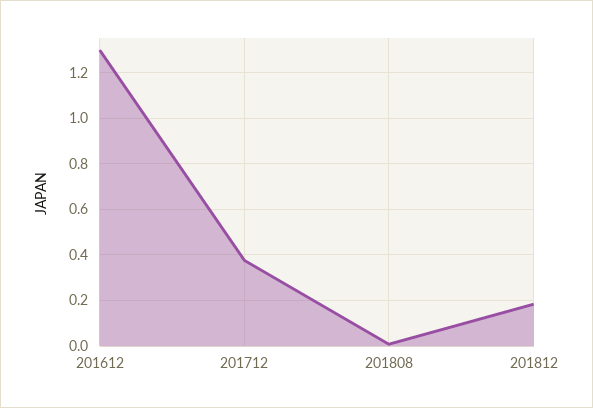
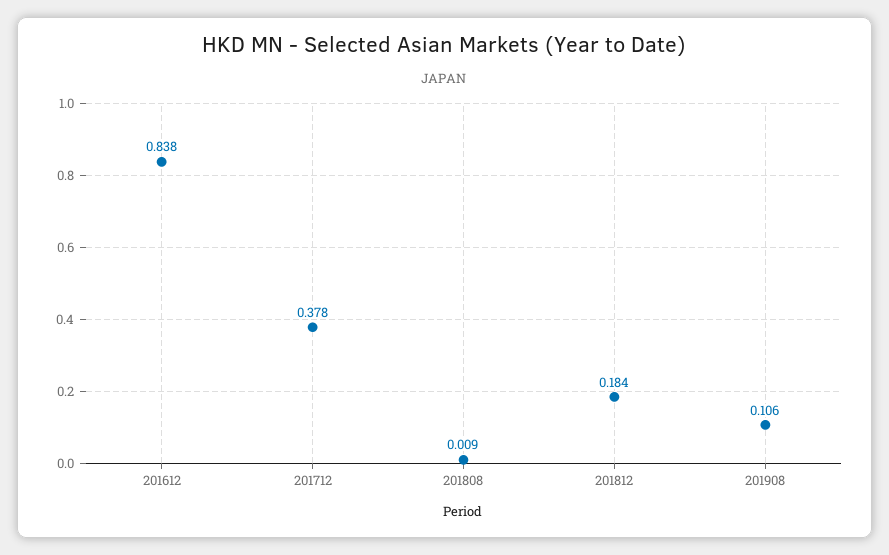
201612: 1.3 -> 0.838
201908: none -> 0.106

